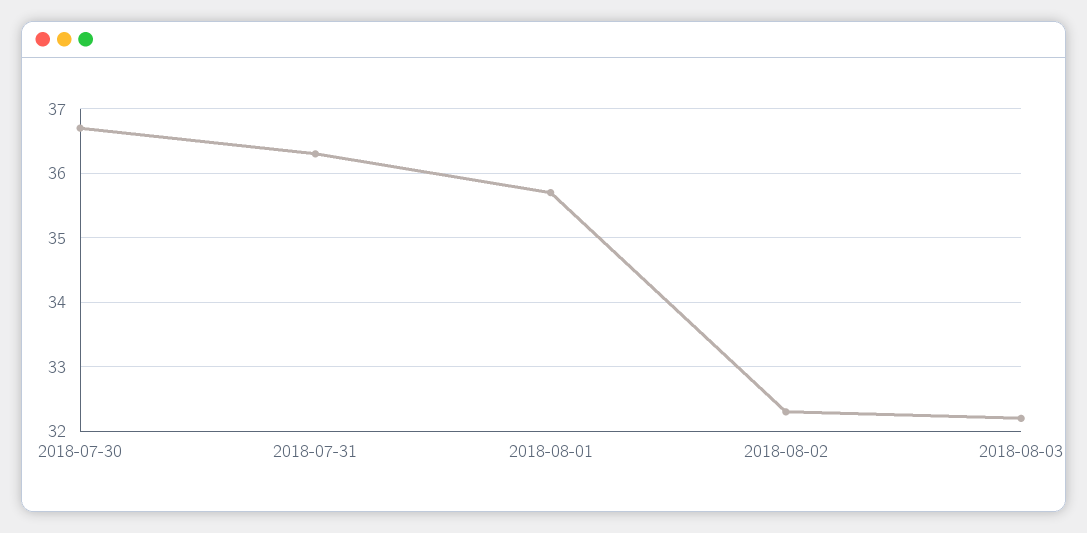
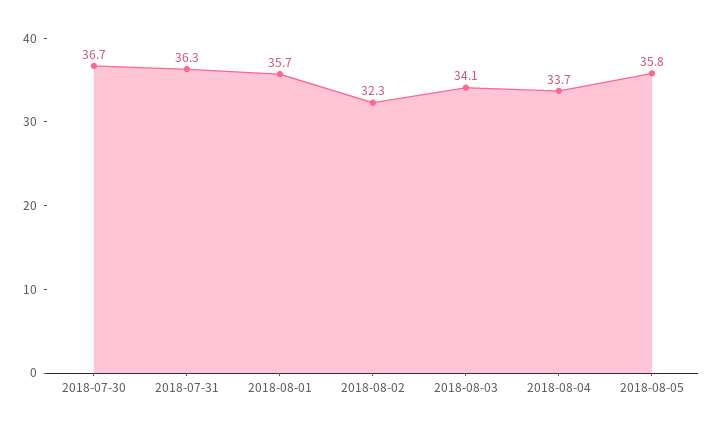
2018-08-03: 32.2 -> 34.1
2018-08-04: none -> 33.7
2018-08-05: none -> 35.8

